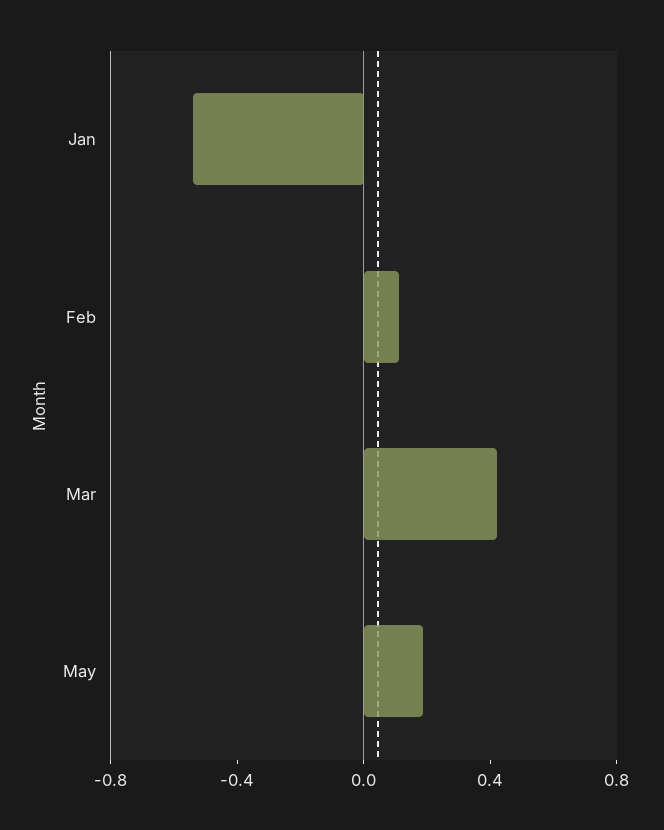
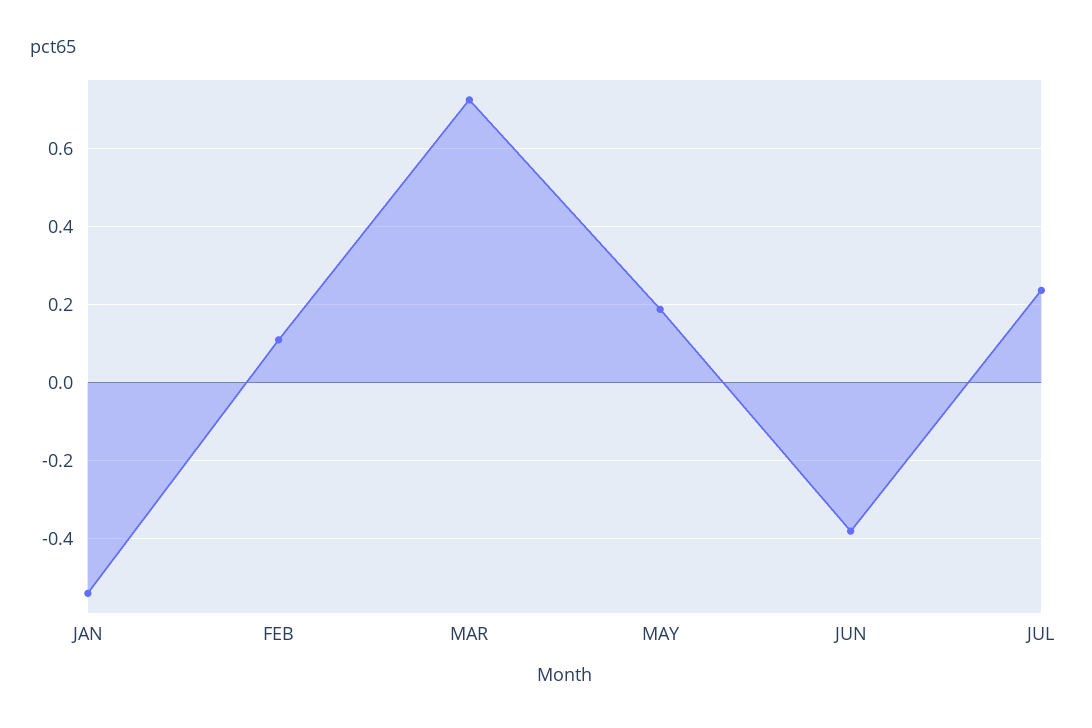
Mar: 0.4 -> 0.72
JUN: none -> -0.38
JUL: none -> 0.24

